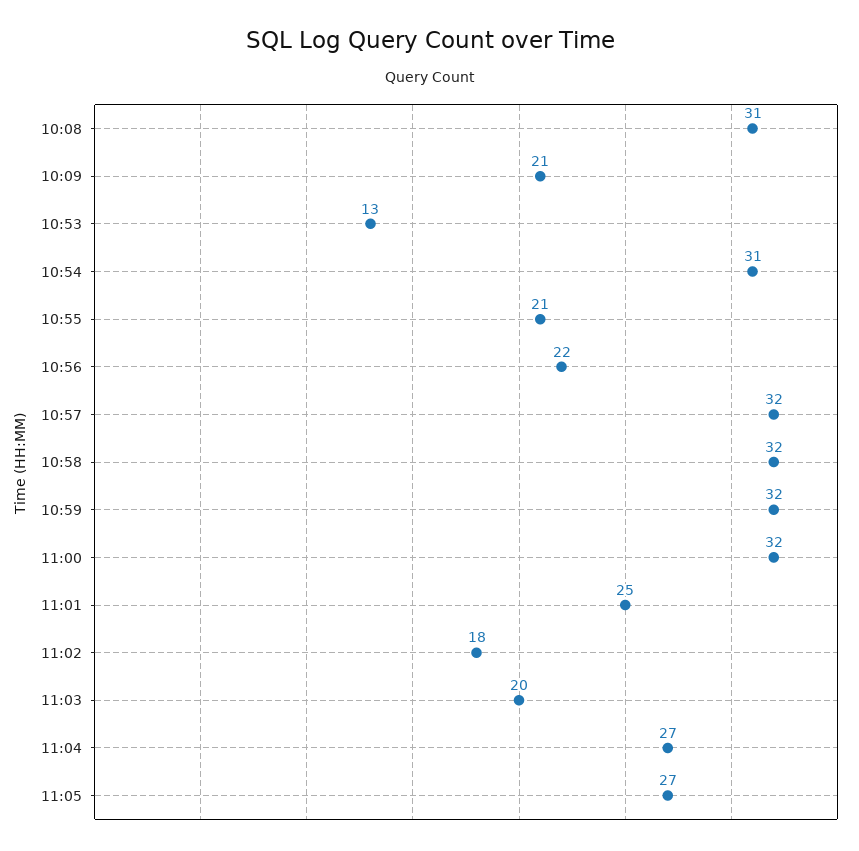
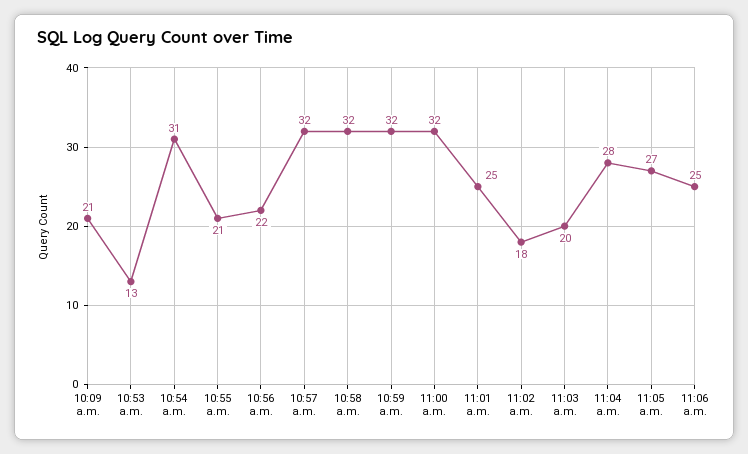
10:08: 31 -> none
11:04: 27 -> 28
11:06 a.m.: none -> 25

